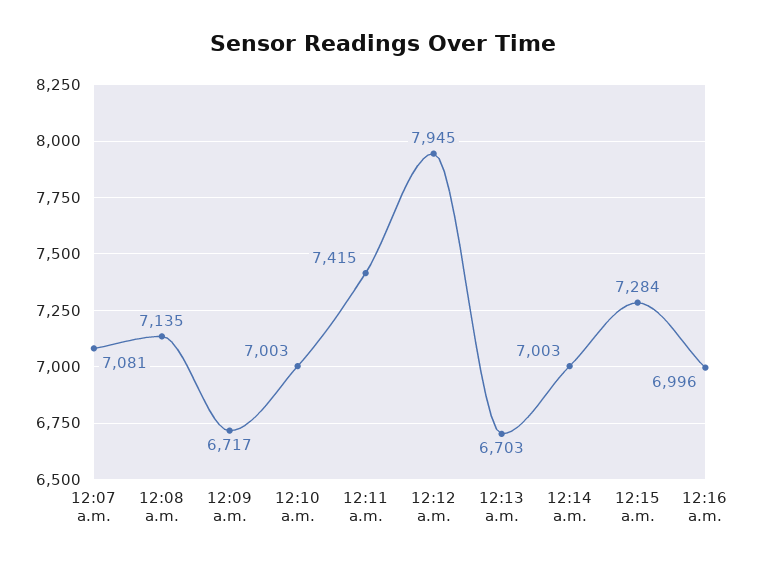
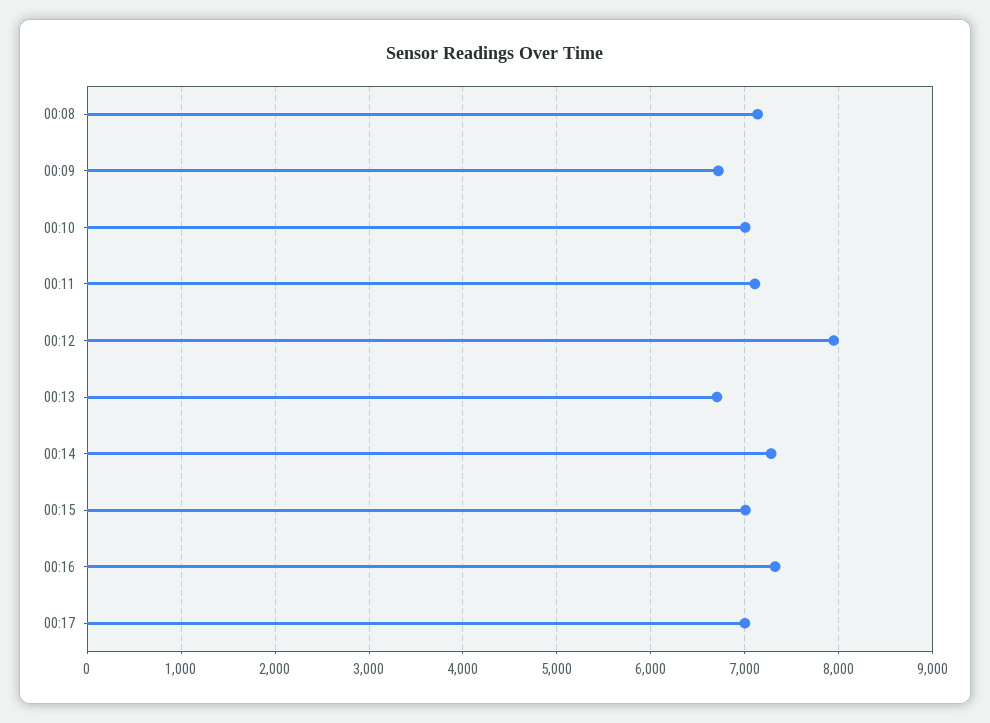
12:07 a.m.: 7081 -> none
12:11 a.m.: 7415 -> 7100
12:14 a.m.: 7003 -> 7300
12:15 a.m.: 7284 -> 7000
12:16 a.m.: 6996 -> 7300
00:17: none -> 7000

